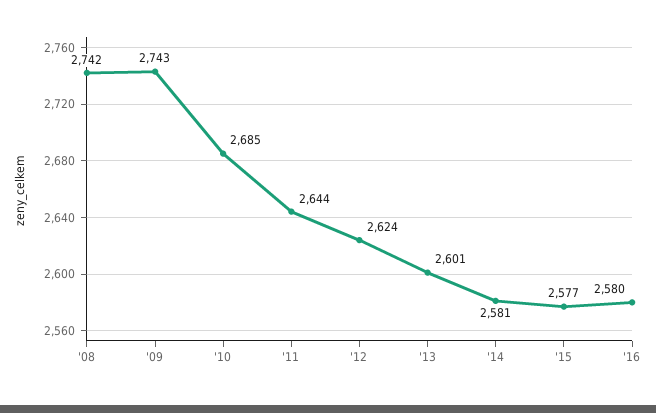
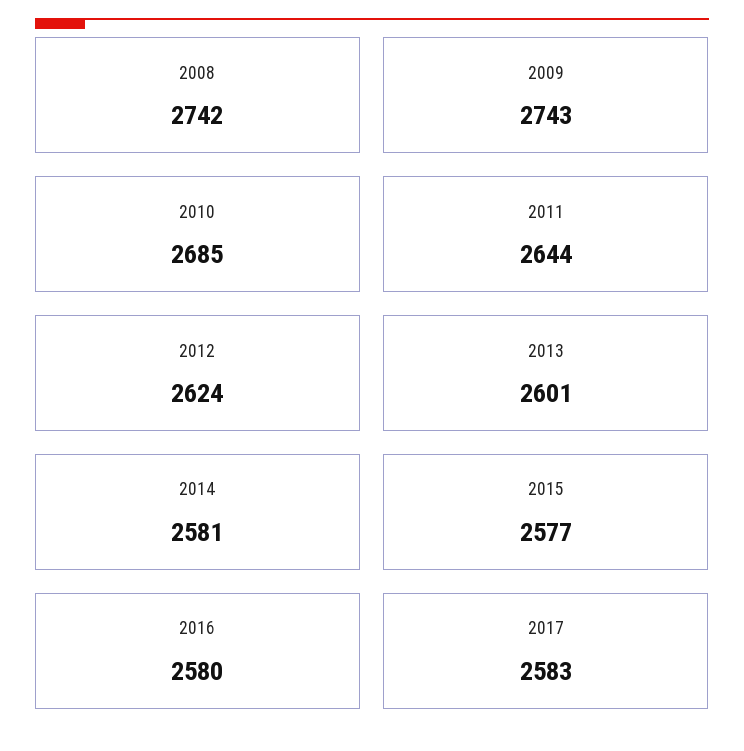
2017: none -> 2583

